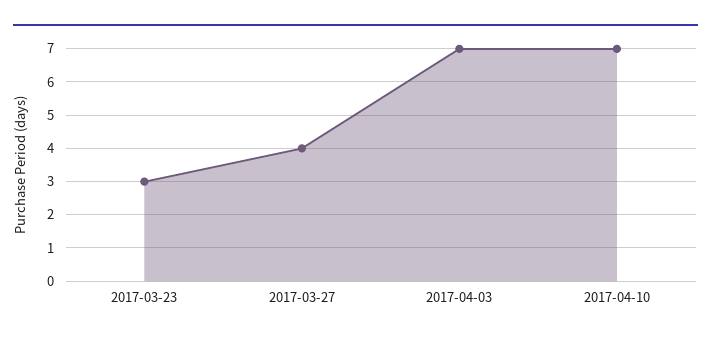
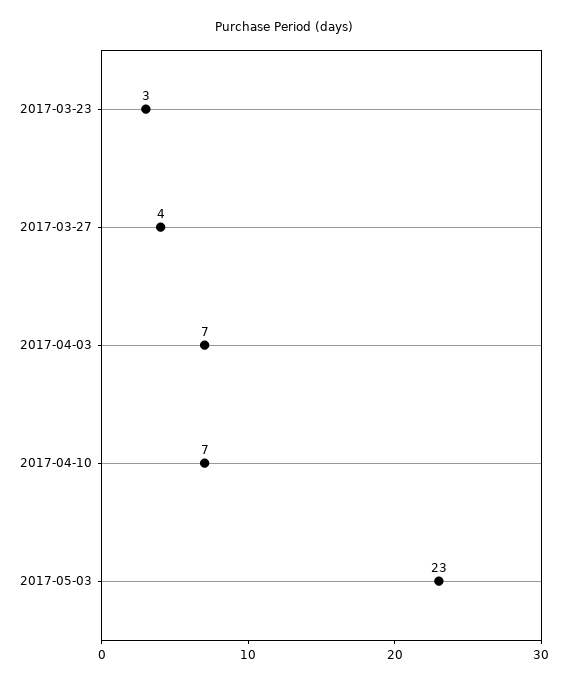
2017-05-03: none -> 23

